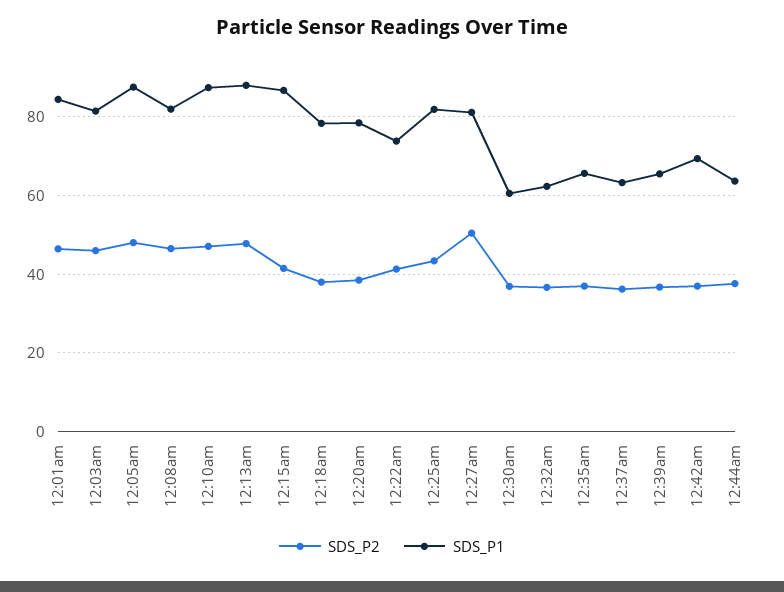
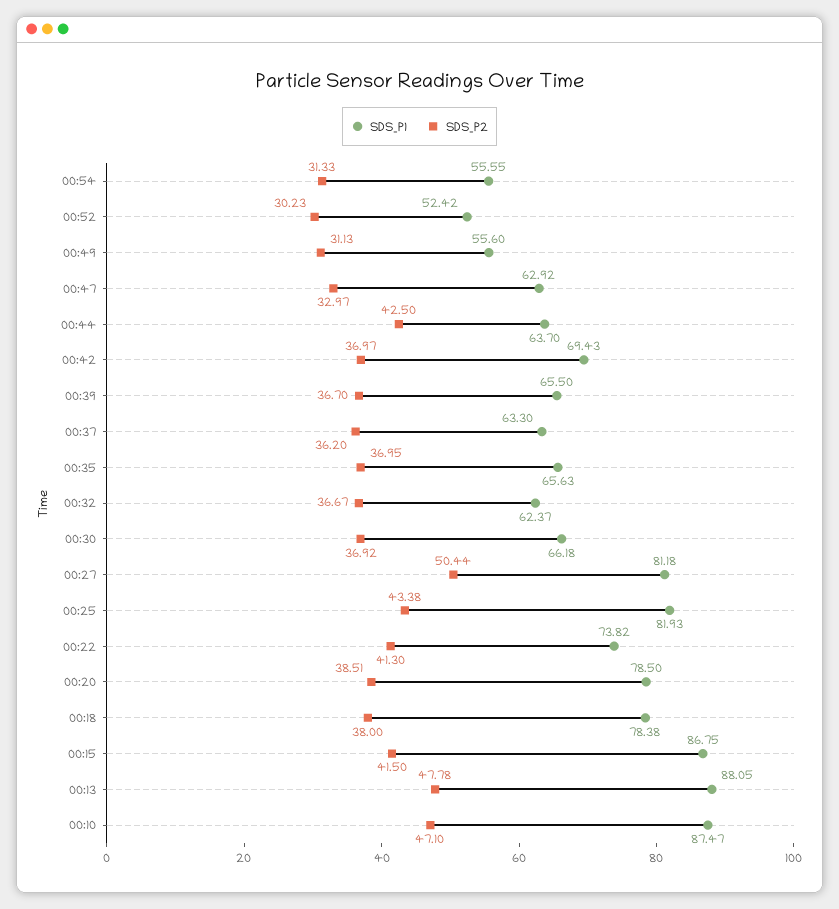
SDS_P2, 12:01am: 46 -> none
SDS_P1, 12:01am: 84 -> none
SDS_P2, 12:03am: 46 -> none
SDS_P1, 12:03am: 82 -> none
SDS_P2, 12:05am: 48 -> none
SDS_P1, 12:05am: 88 -> none
SDS_P2, 12:08am: 46 -> none
SDS_P1, 12:08am: 82 -> none
SDS_P1, 12:30am: 60 -> 66.18
SDS_P2, 12:44am: 38 -> 42.5
SDS_P1, 00:54: none -> 55.55
SDS_P2, 00:54: none -> 31.33
SDS_P1, 00:52: none -> 52.42
SDS_P2, 00:52: none -> 30.23
SDS_P1, 00:49: none -> 55.6
SDS_P2, 00:49: none -> 31.13
SDS_P1, 00:47: none -> 62.92
SDS_P2, 00:47: none -> 32.97

